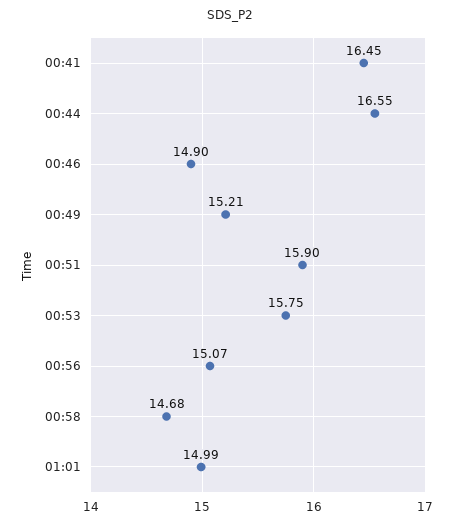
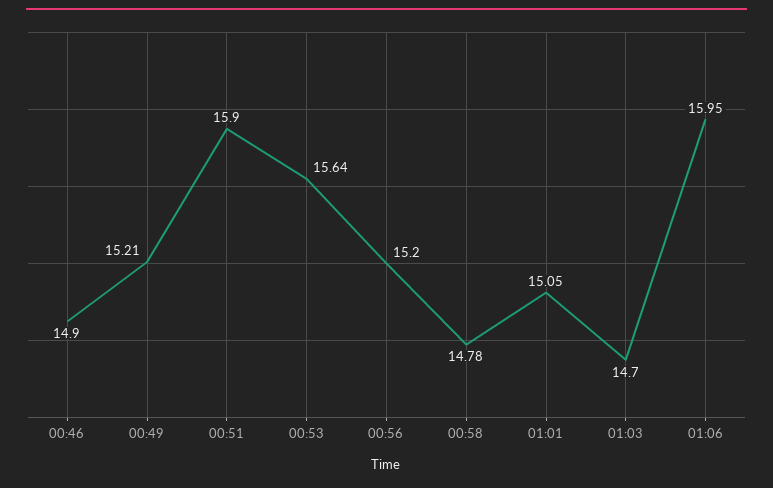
00:41: 16.45 -> none
00:44: 16.55 -> none
00:53: 15.75 -> 15.64
00:56: 15.07 -> 15.2
00:58: 14.68 -> 14.78
01:01: 14.99 -> 15.05
01:03: none -> 14.7
01:06: none -> 15.95

